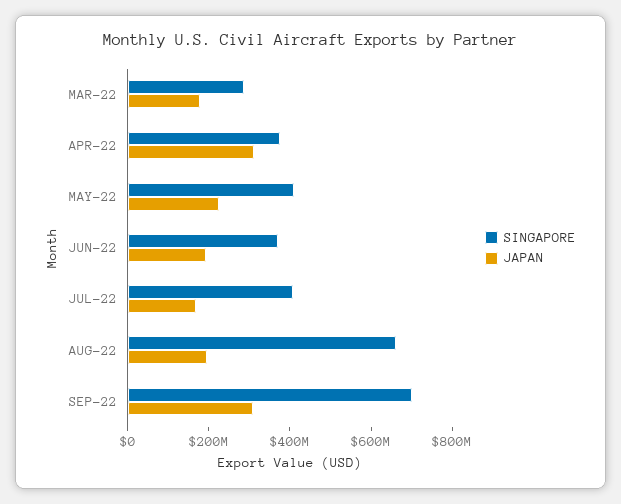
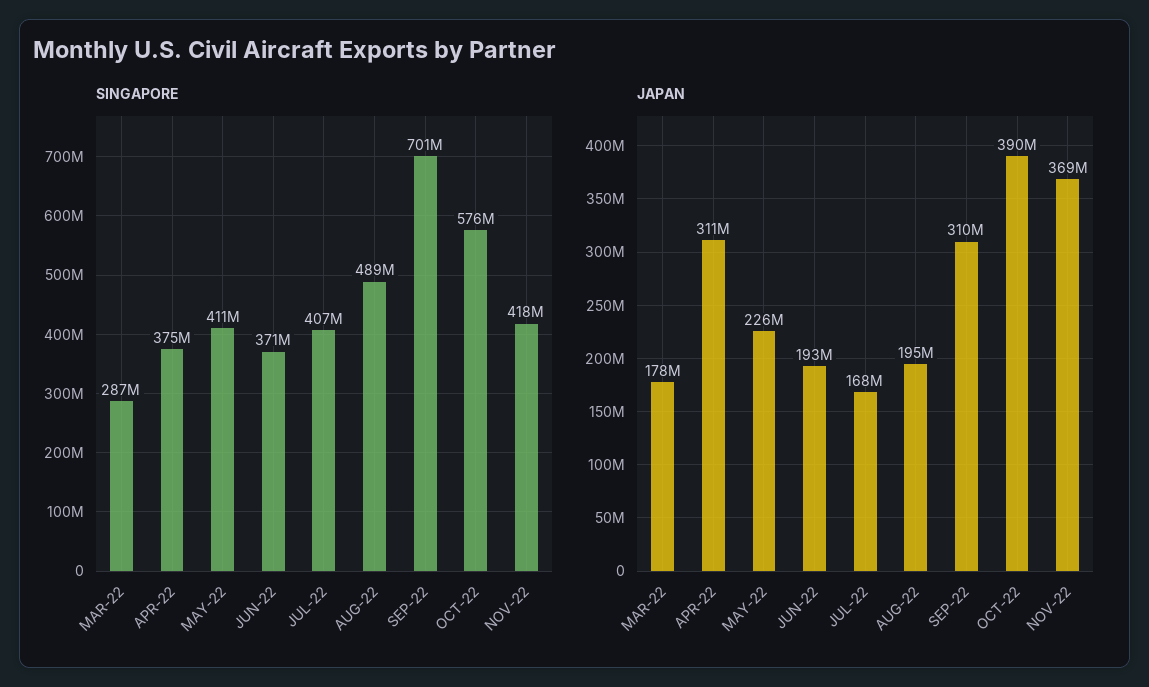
SINGAPORE, AUG-22: 650000000 -> 489000000
SINGAPORE, OCT-22: none -> 576000000
SINGAPORE, NOV-22: none -> 418000000
JAPAN, OCT-22: none -> 390000000
JAPAN, NOV-22: none -> 369000000

